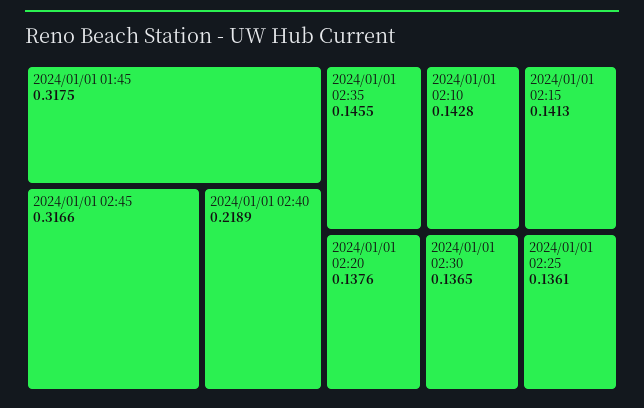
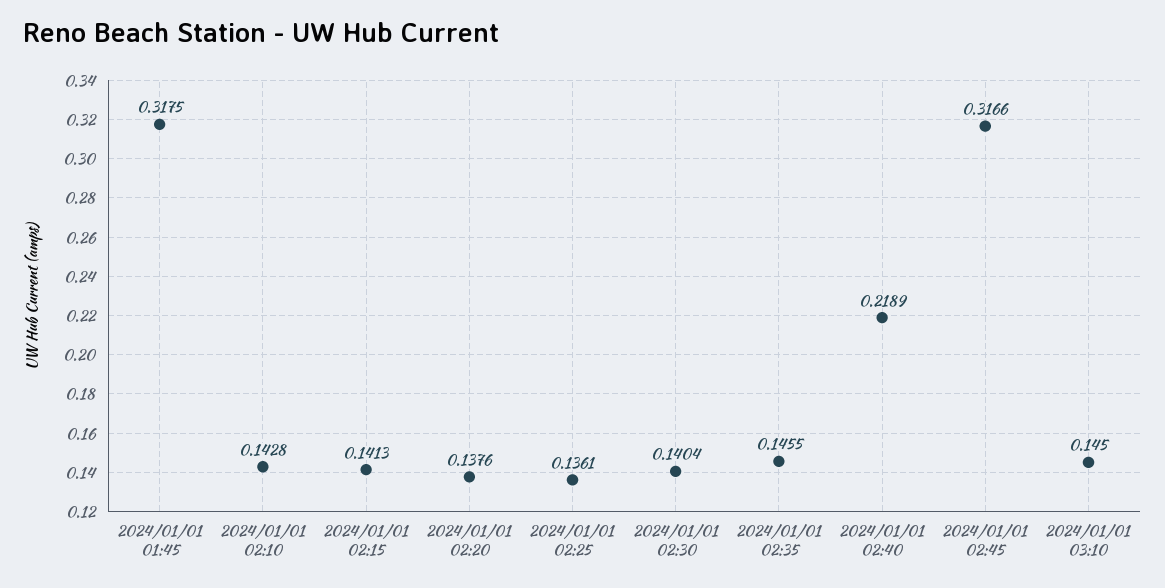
2024/01/01 02:30: 0.1365 -> 0.1404
2024/01/01 03:10: none -> 0.145

